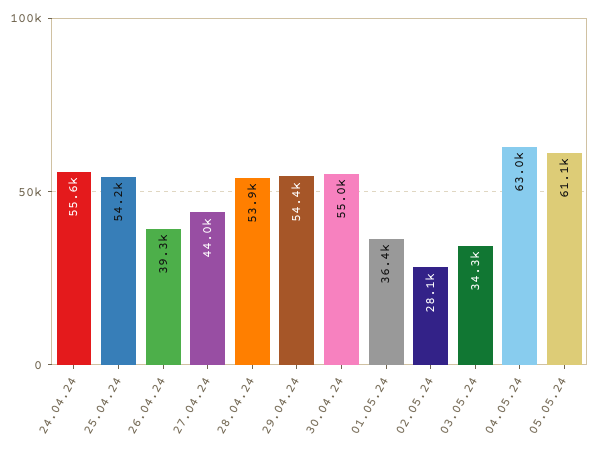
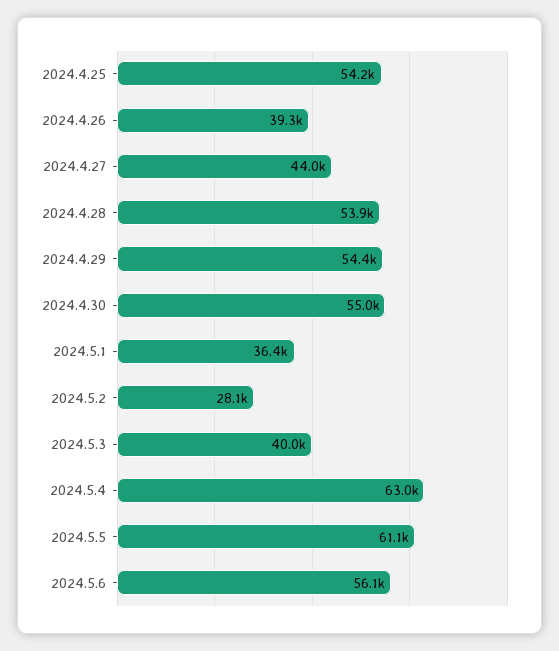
24.04.24: 55600 -> none
03.05.24: 34300 -> 40000
2024.5.6: none -> 56100

